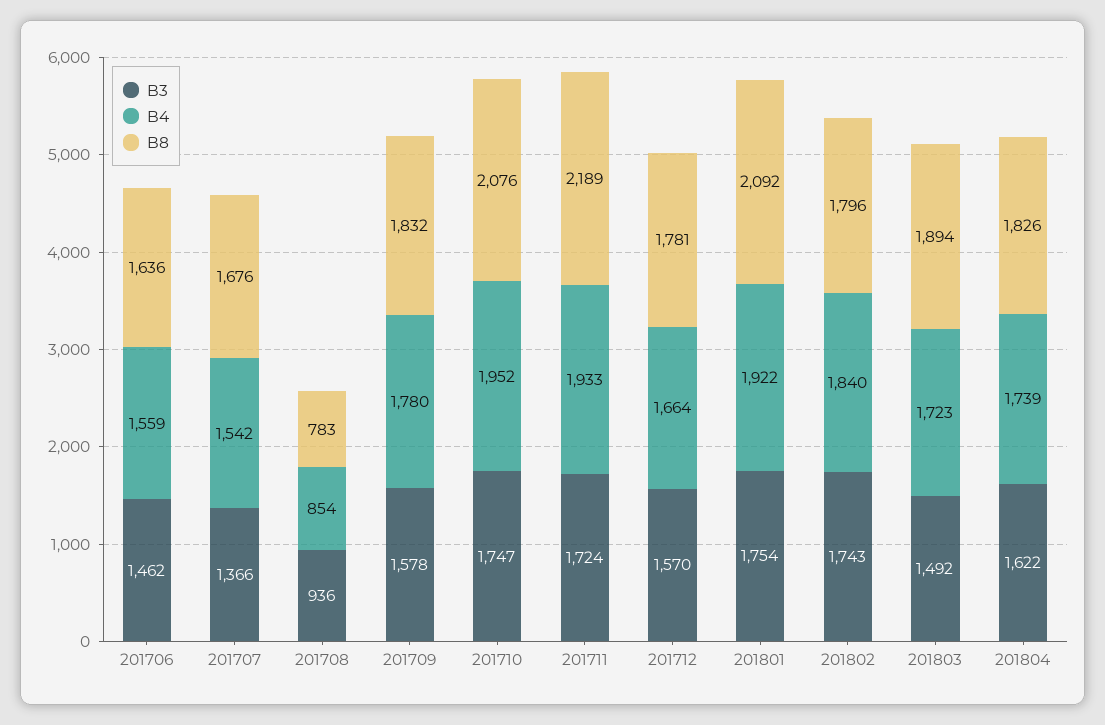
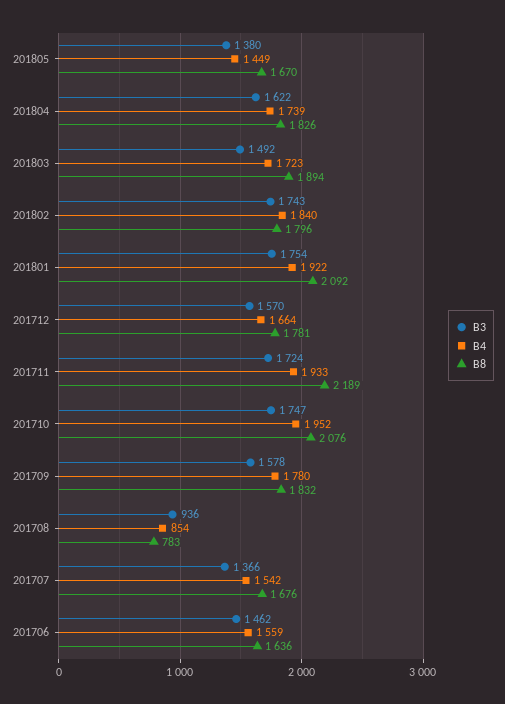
B3, 201805: none -> 1380
B4, 201805: none -> 1449
B8, 201805: none -> 1670

